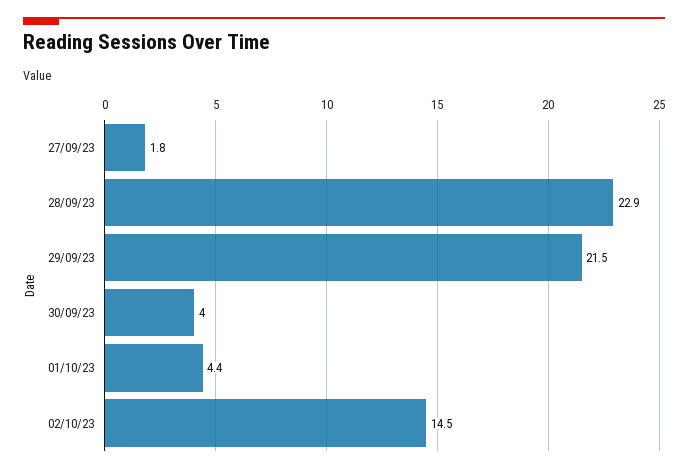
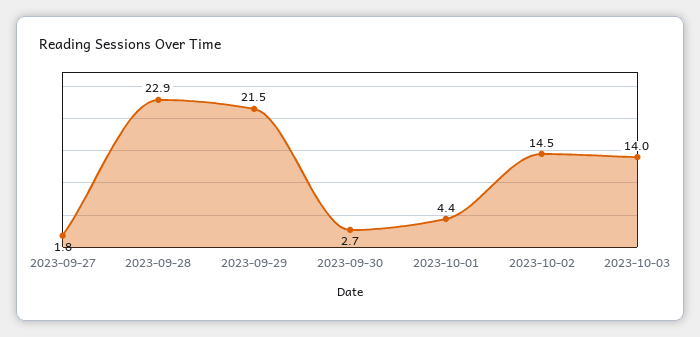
30/09/23: 4 -> 2.7
2023-10-03: none -> 14

